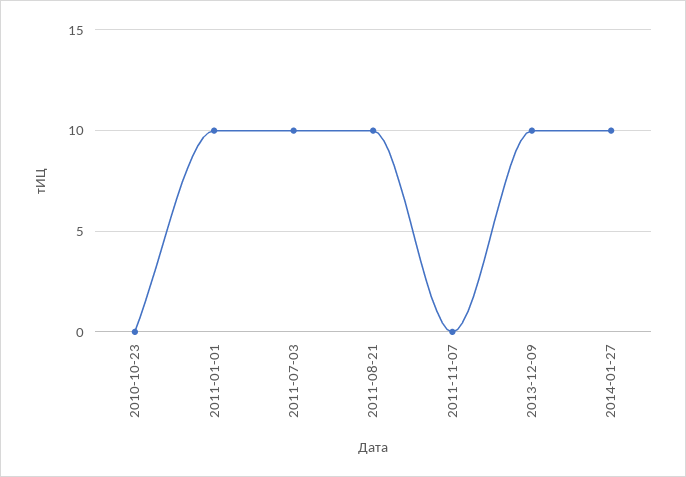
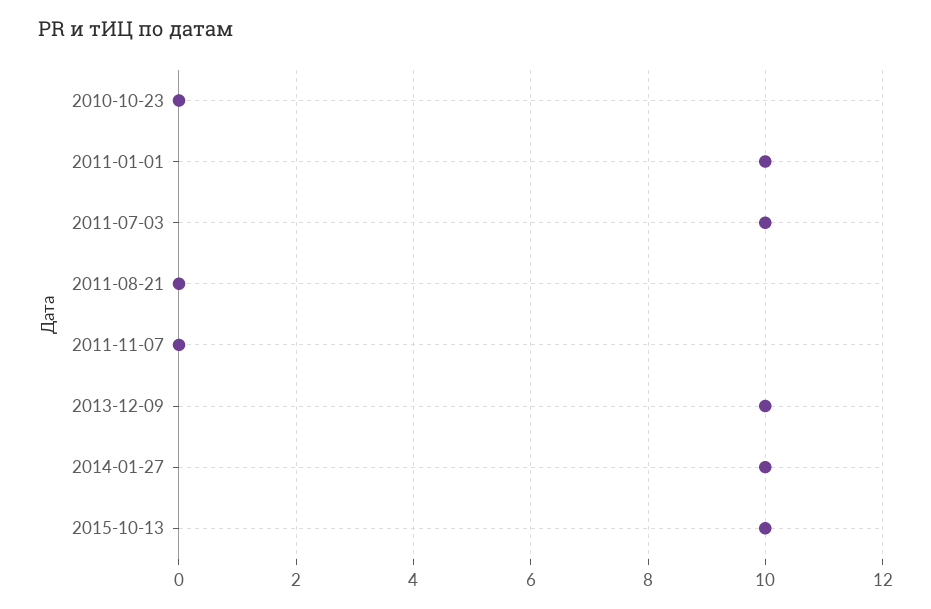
2011-08-21: 10 -> 0
2015-10-13: none -> 10

